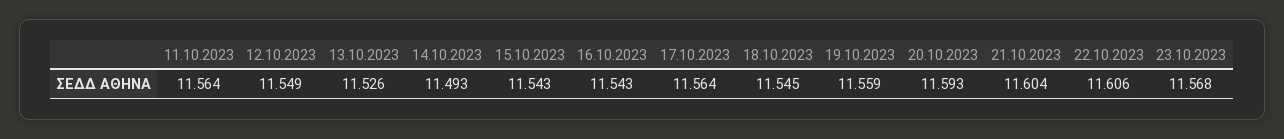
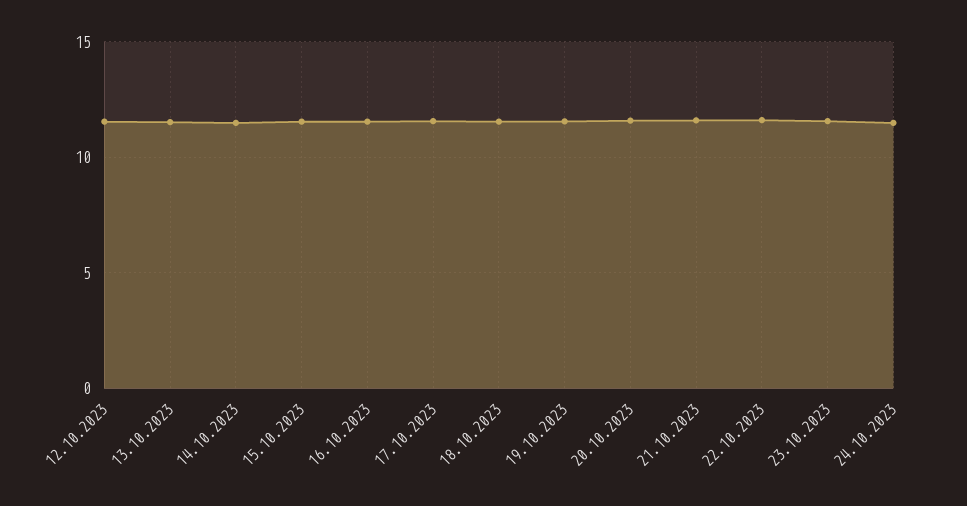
11.10.2023: 11.564 -> none
24.10.2023: none -> 11.5

